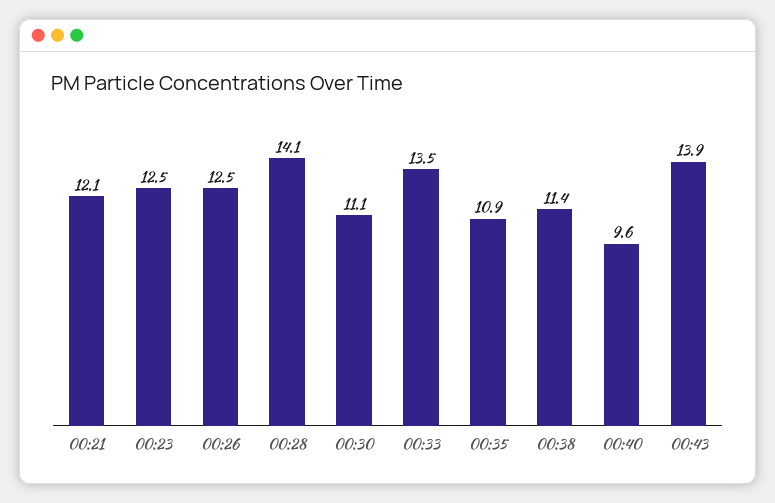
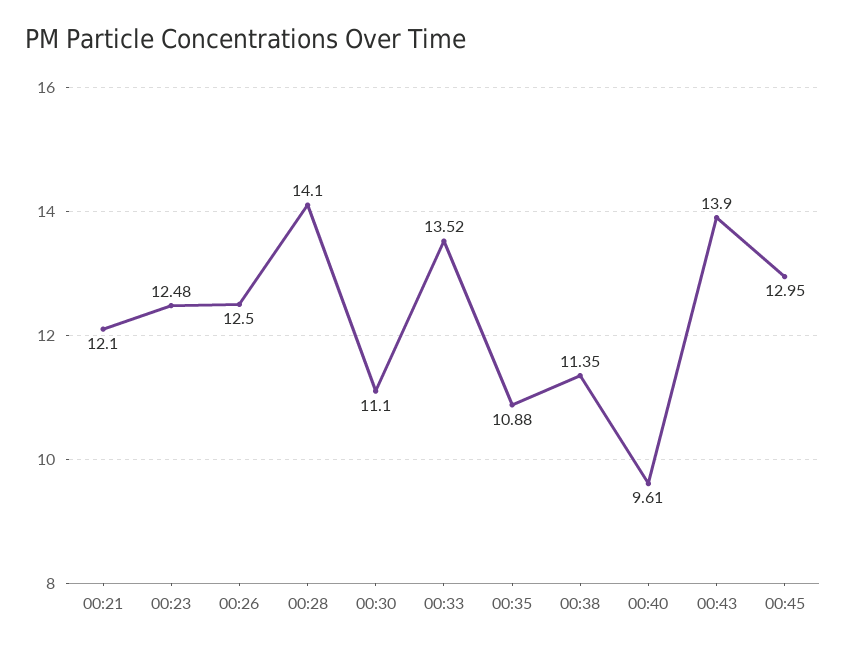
00:45: none -> 12.95

